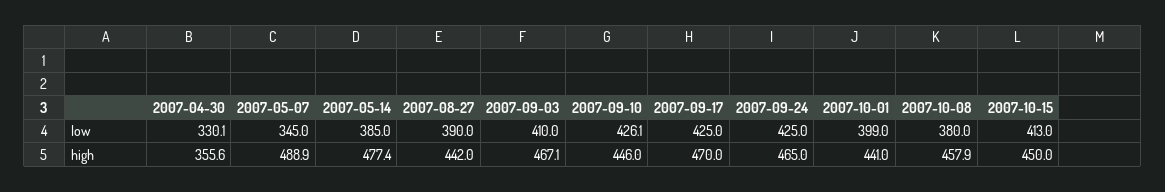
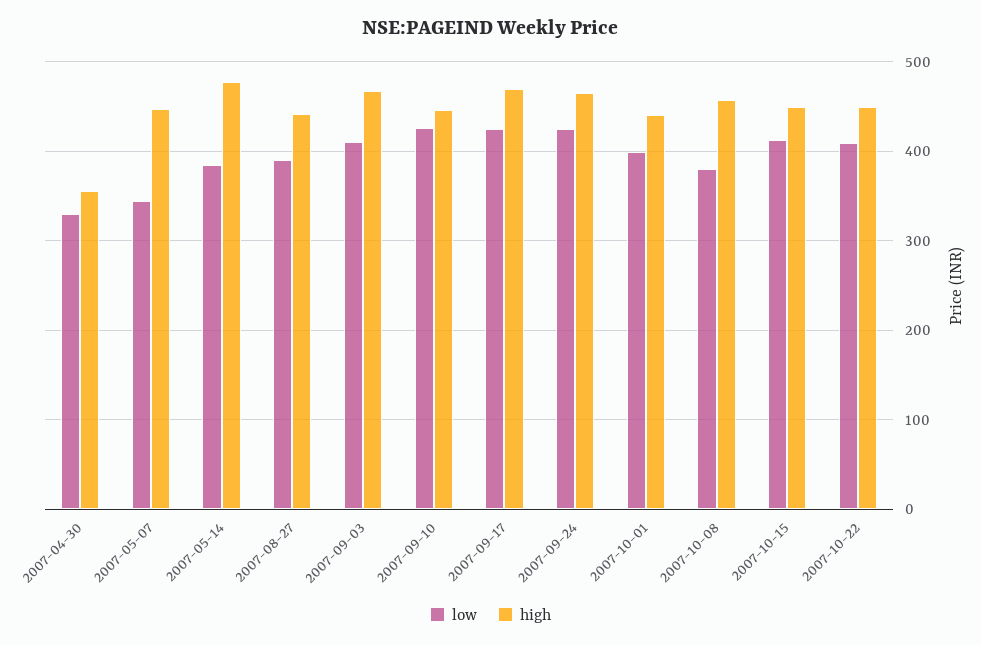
high, 2007-05-07: 488.9 -> 450
low, 2007-10-22: none -> 410
high, 2007-10-22: none -> 450

